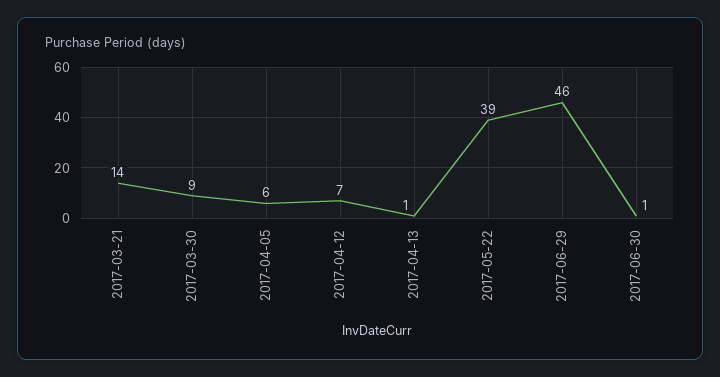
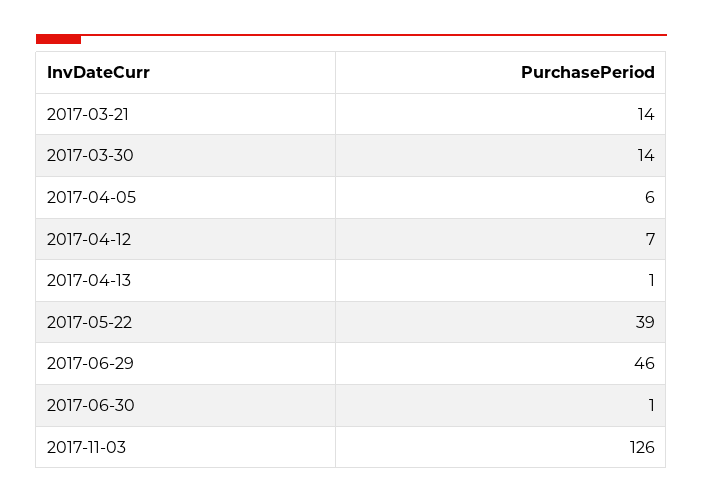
2017-03-30: 9 -> 14
2017-11-03: none -> 126

